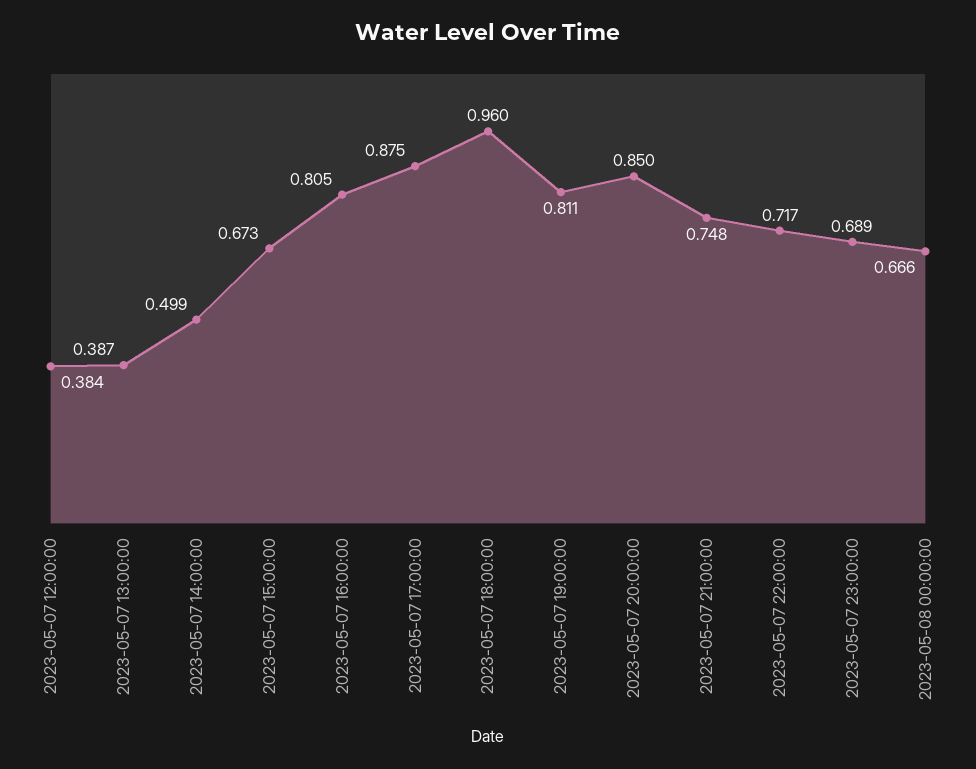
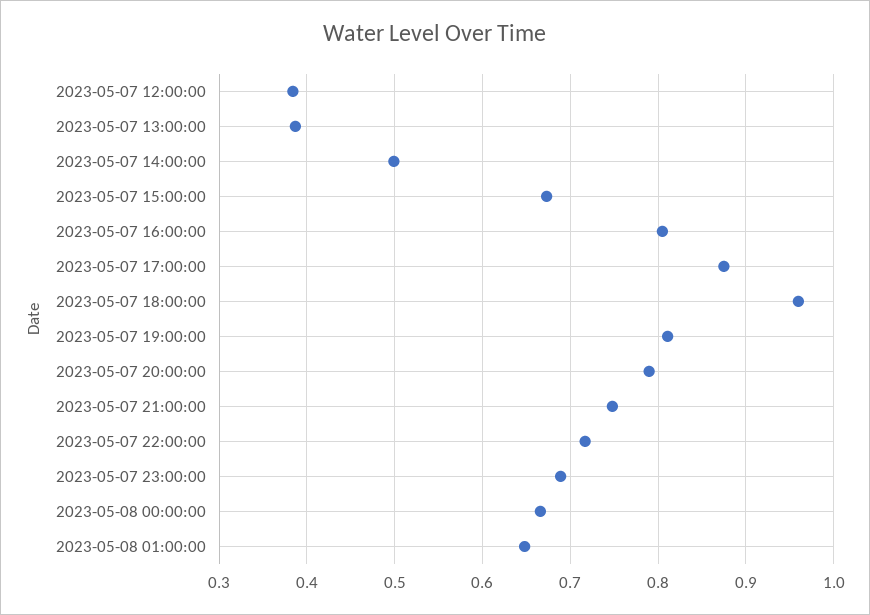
2023-05-07 20:00:00: 0.85 -> 0.79
2023-05-08 01:00:00: none -> 0.65

